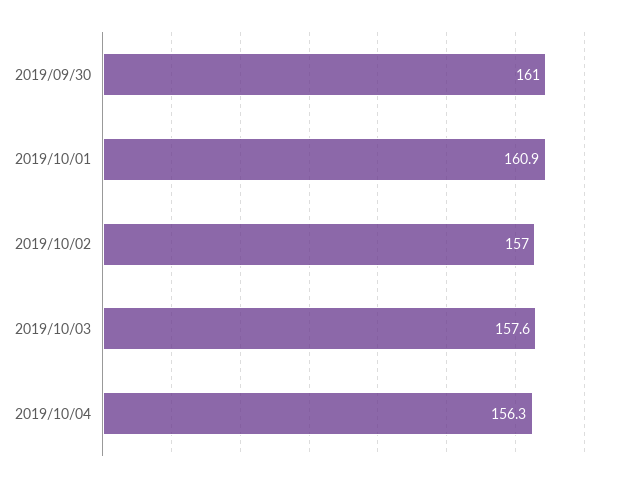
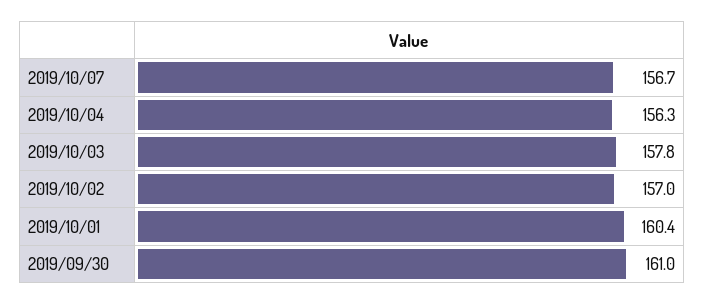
2019/10/01: 160.9 -> 160.4
2019/10/03: 157.6 -> 157.8
2019/10/07: none -> 156.7

